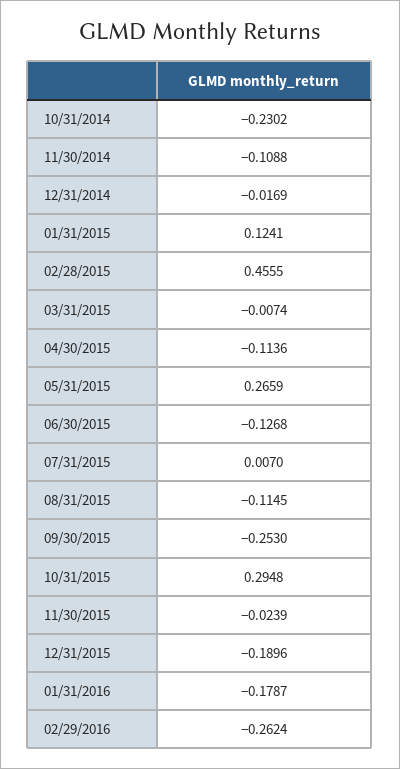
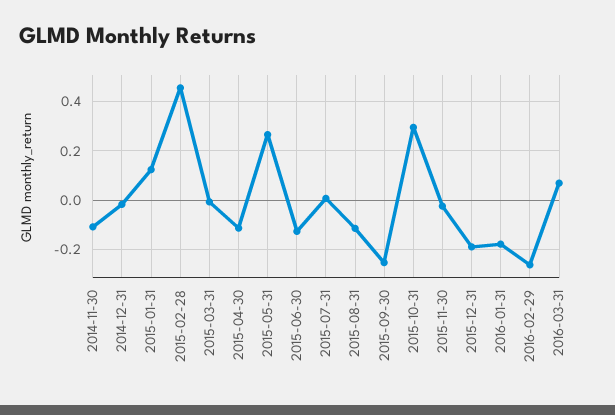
10/31/2014: -0.2302 -> none
2016-03-31: none -> 0.075

